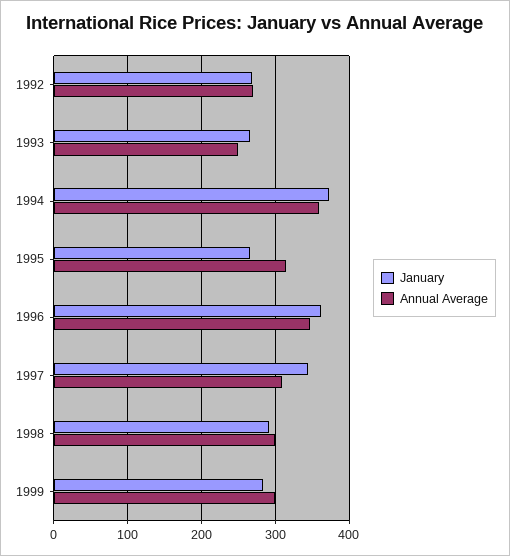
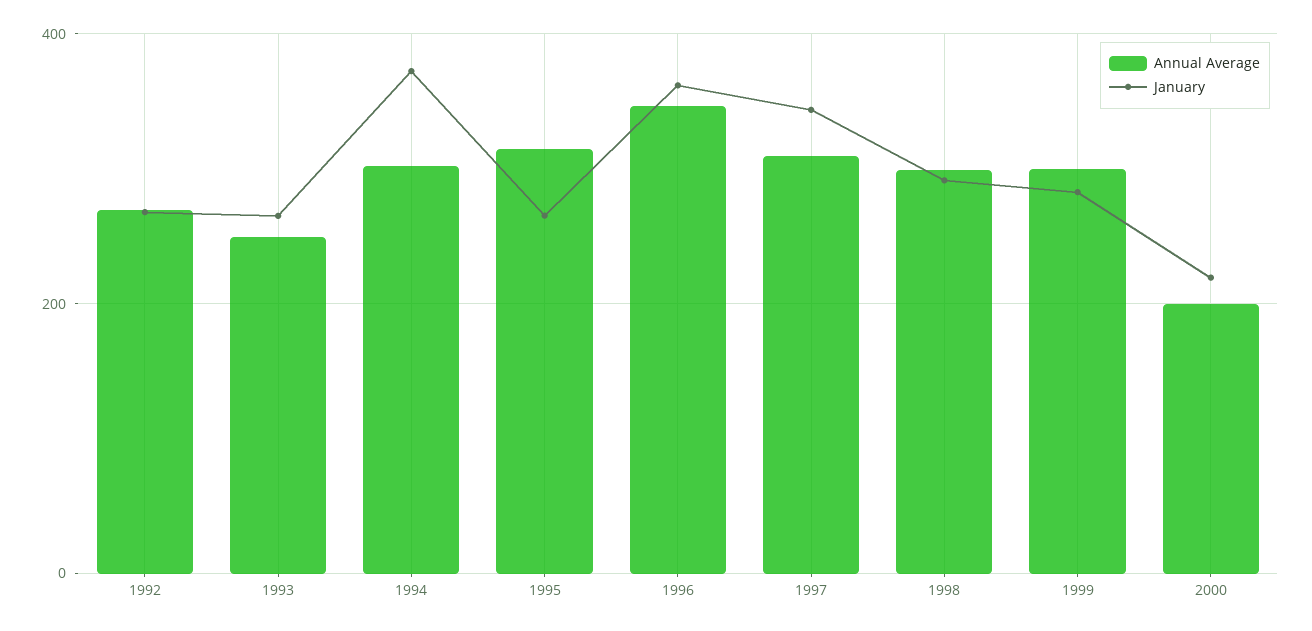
Annual Average, 1994: 360 -> 300
Annual Average, 2000: none -> 200
January, 2000: none -> 220

